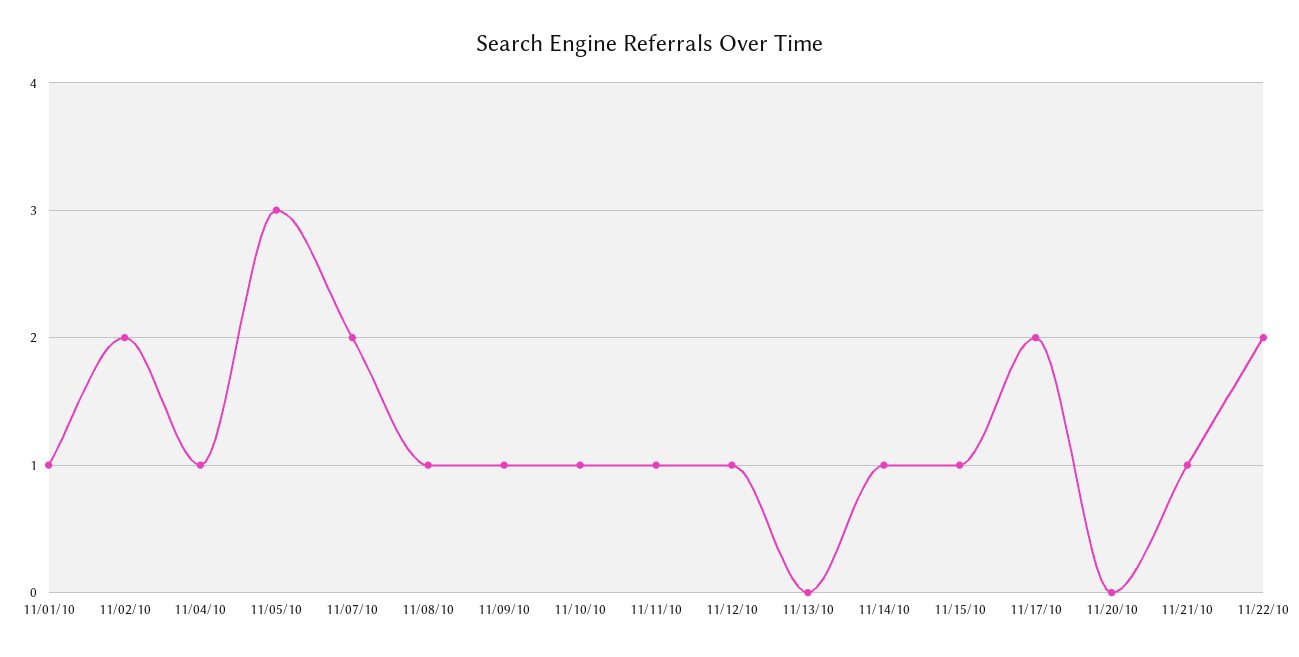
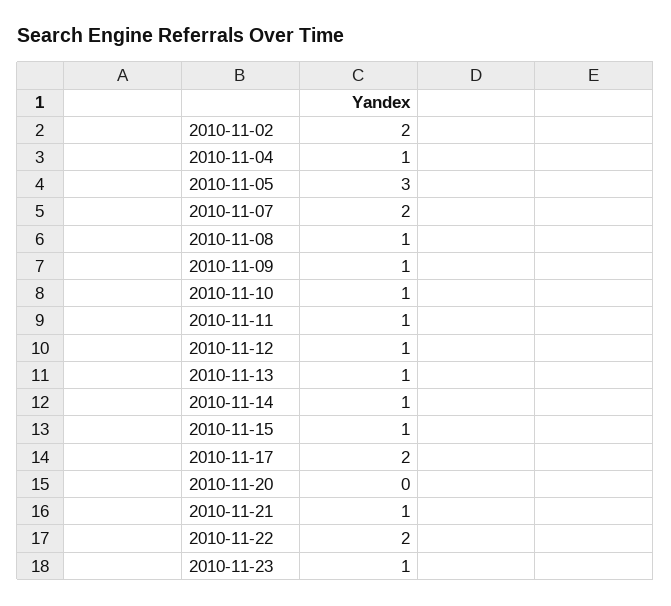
11/01/10: 1 -> none
11/13/10: 0 -> 1
2010-11-23: none -> 1

